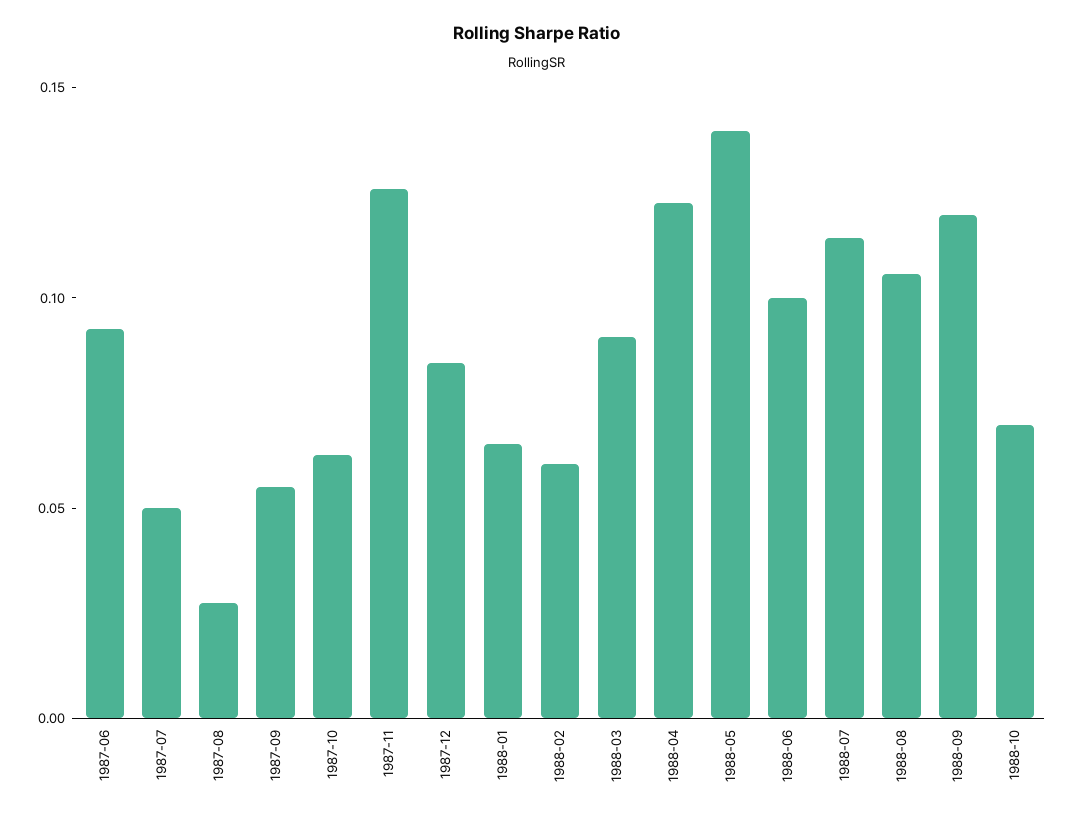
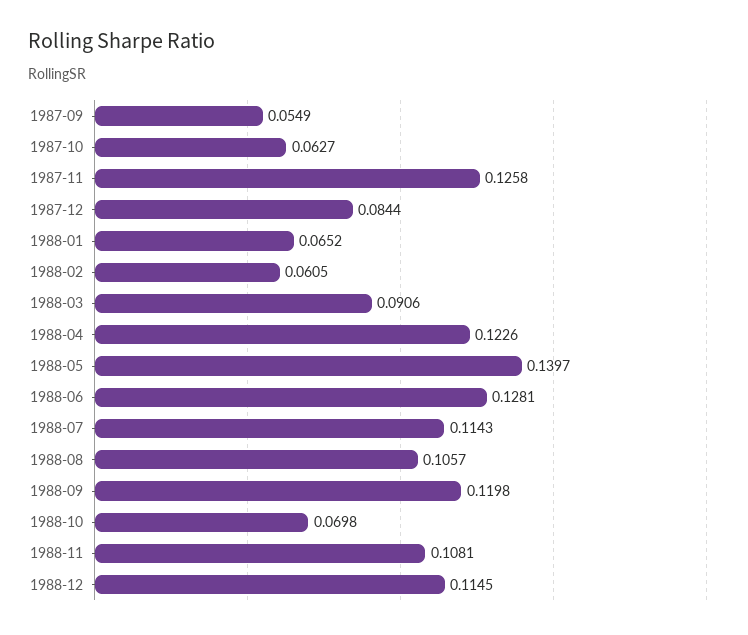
1987-06: 0.09 -> none
1987-07: 0.05 -> none
1987-08: 0.03 -> none
1988-06: 0.1 -> 0.1281
1988-11: none -> 0.1081
1988-12: none -> 0.1145

